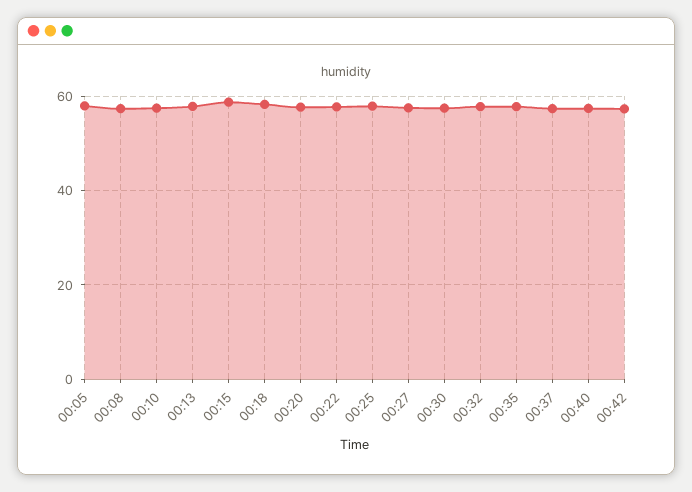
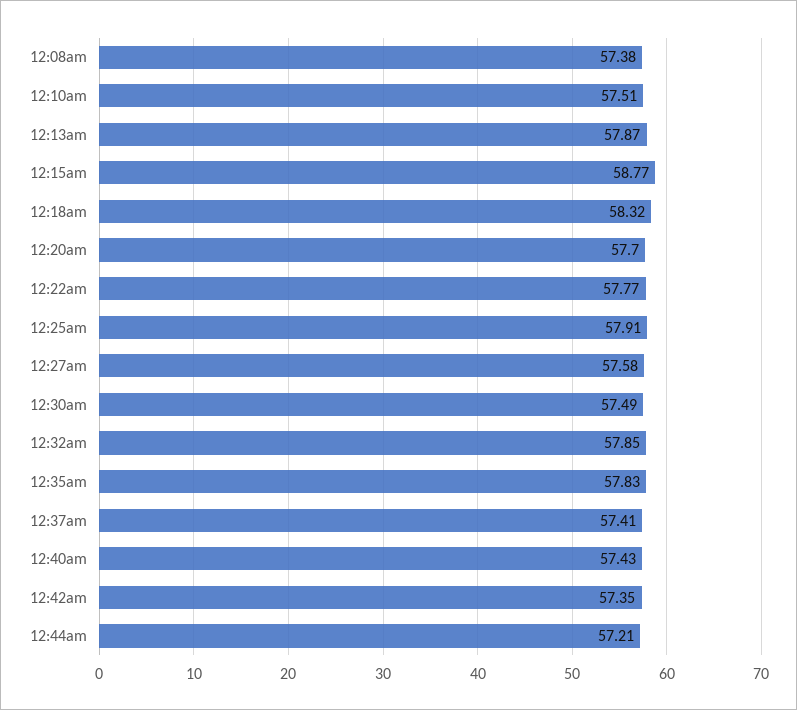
00:05: 58 -> none
12:44am: none -> 57.21

